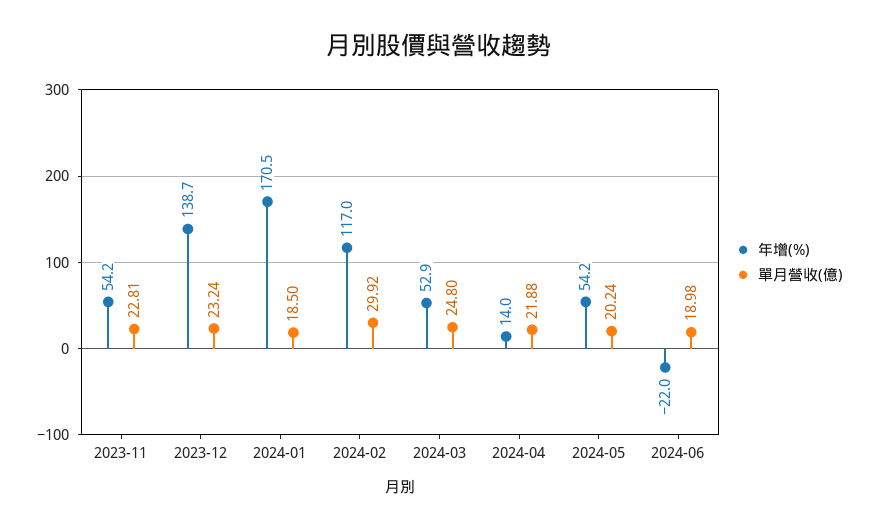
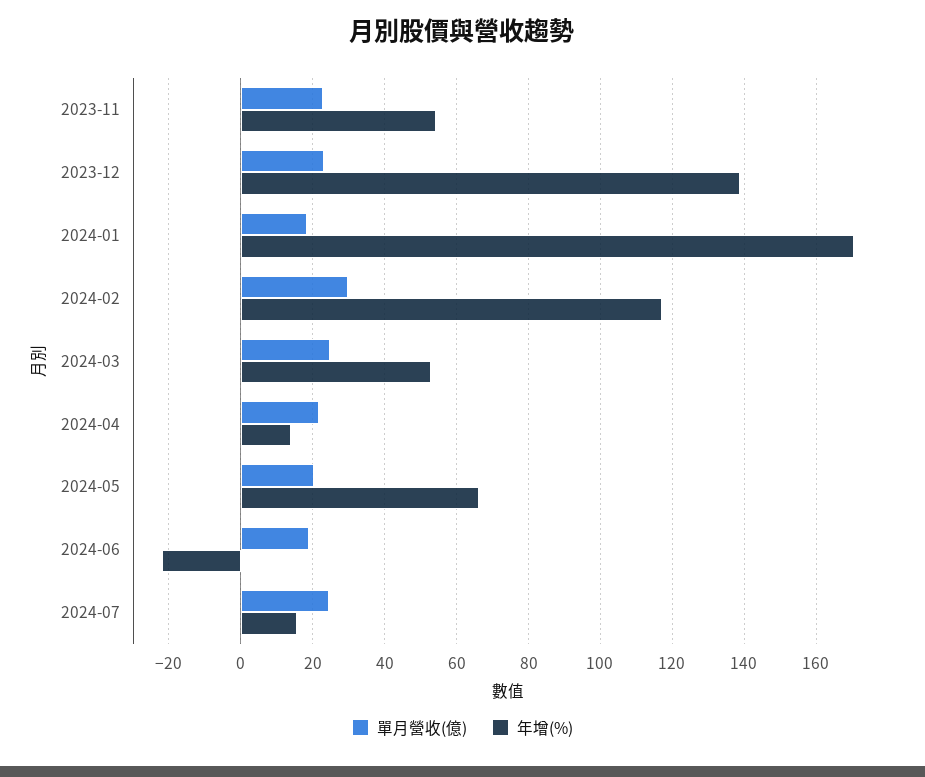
年增(%), 2024-05: 54.2 -> 66
單月營收(億), 2024-07: none -> 24
年增(%), 2024-07: none -> 16

